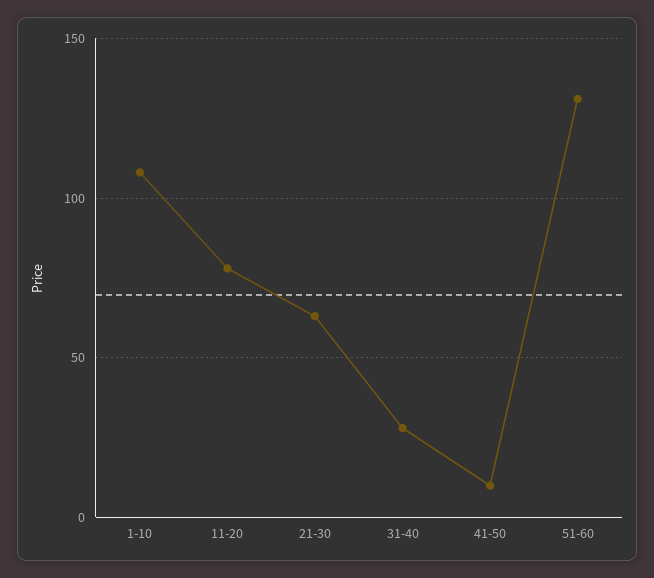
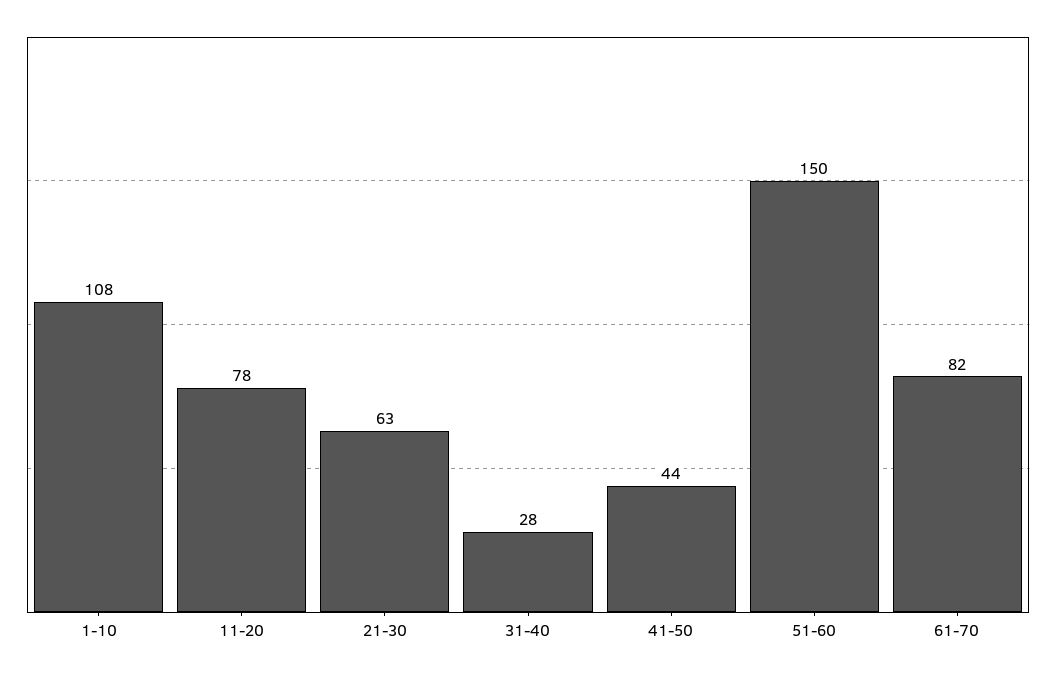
41-50: 10 -> 44
51-60: 130 -> 150
61-70: none -> 82

